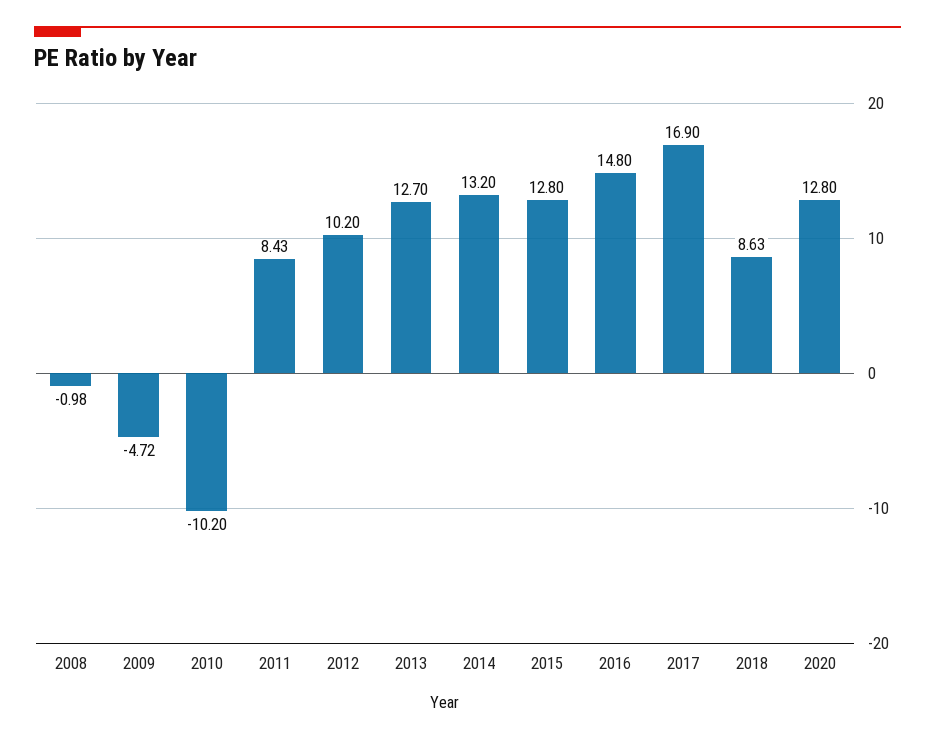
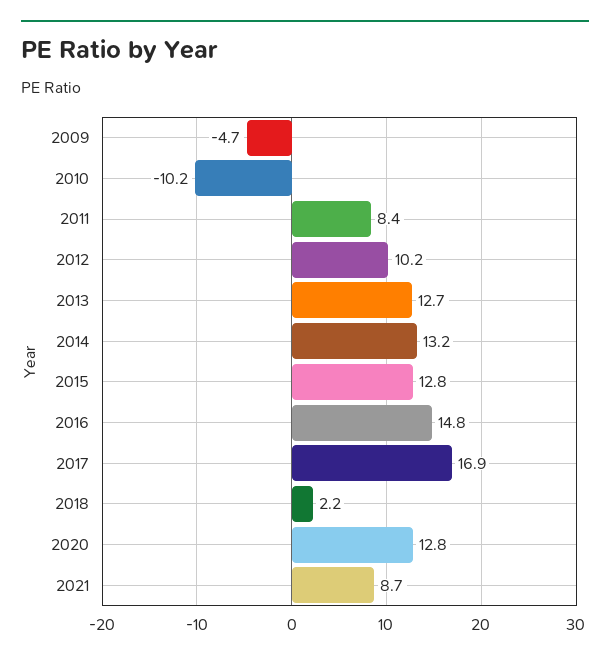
2008: -0.98 -> none
2018: 8.63 -> 2.2
2021: none -> 8.7

